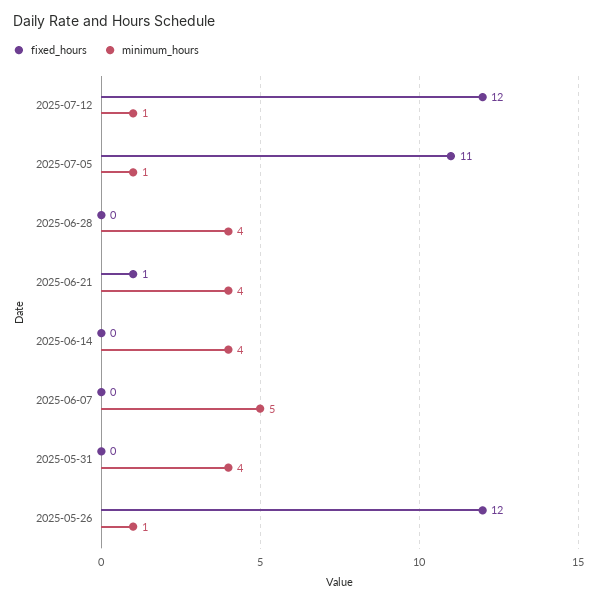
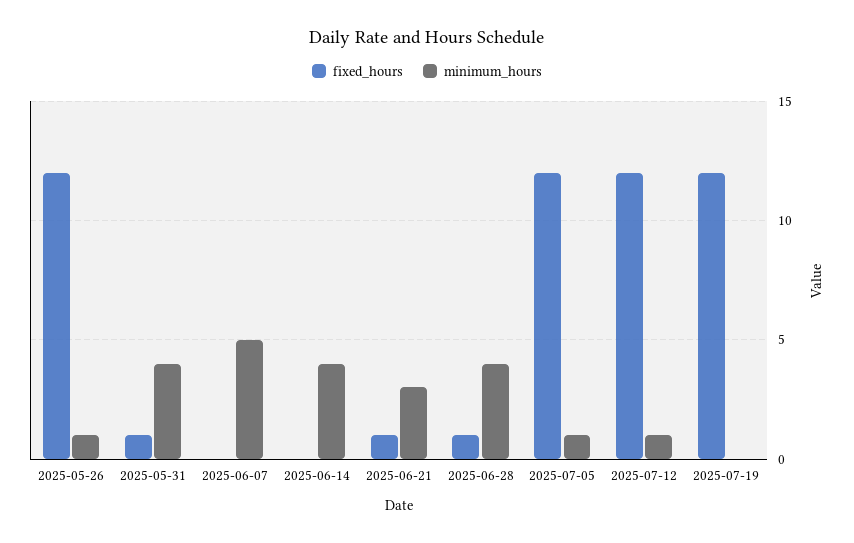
fixed_hours, 2025-07-05: 11 -> 12
fixed_hours, 2025-06-28: 0 -> 1
minimum_hours, 2025-06-21: 4 -> 3
fixed_hours, 2025-05-31: 0 -> 1
fixed_hours, 2025-07-19: none -> 12
minimum_hours, 2025-07-19: none -> 0

